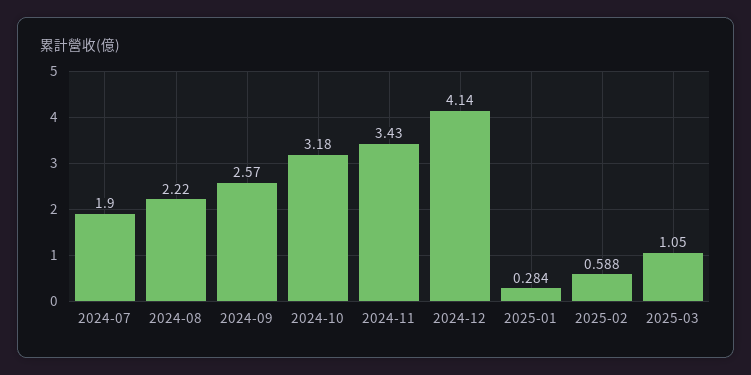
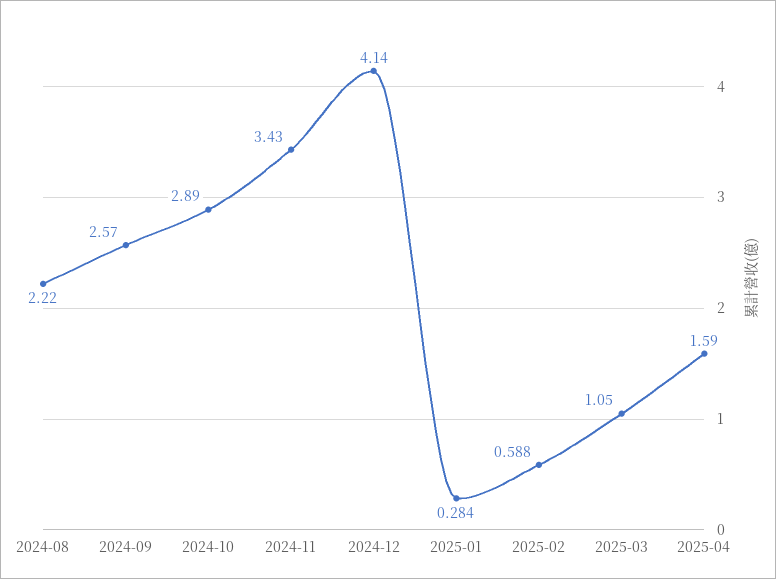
2024-07: 1.9 -> none
2024-10: 3.18 -> 2.89
2025-04: none -> 1.59

